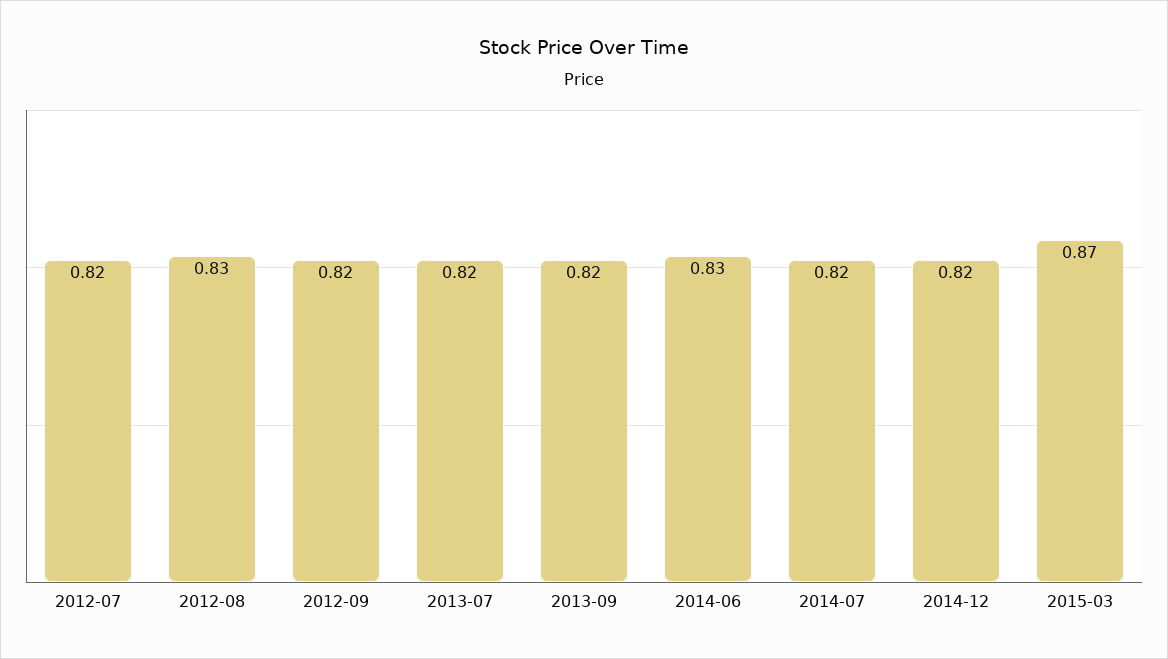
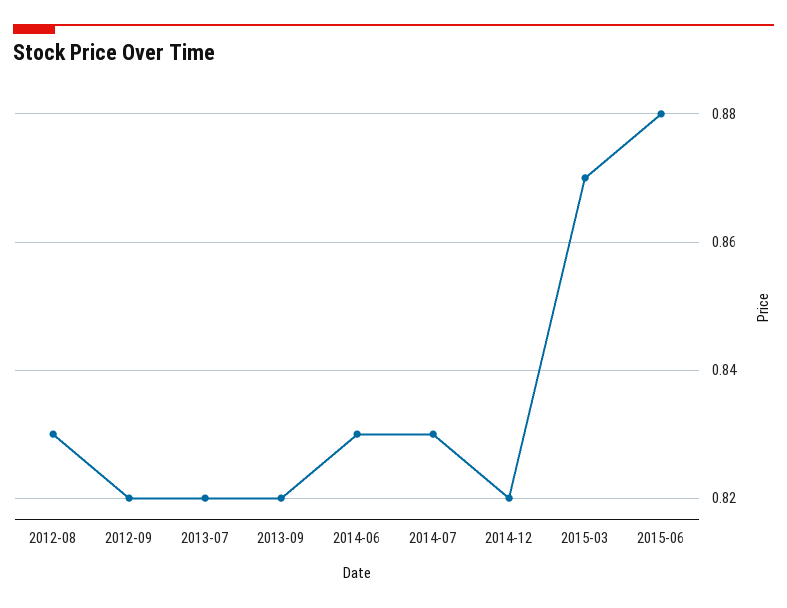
2012-07: 0.82 -> none
2014-07: 0.82 -> 0.83
2015-06: none -> 0.88

